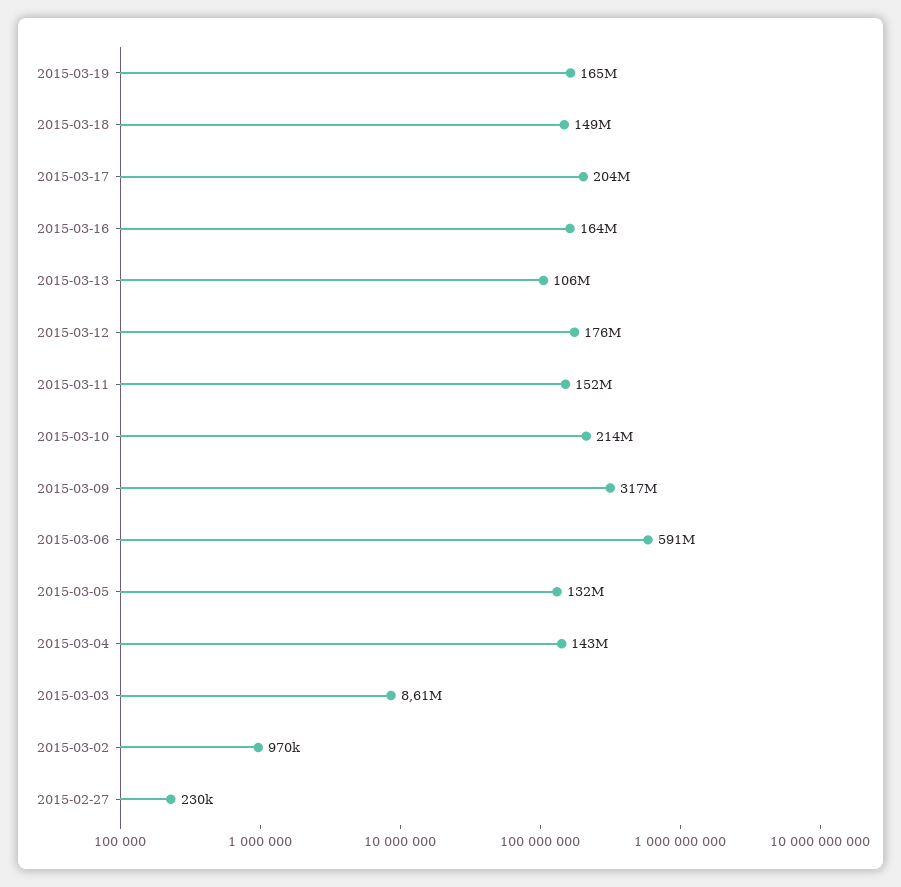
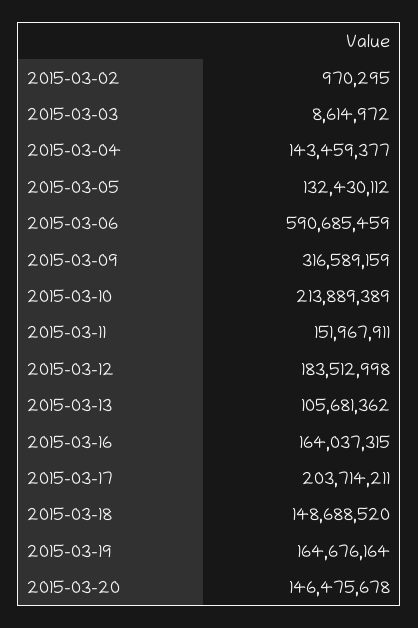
2015-03-12: 176000000 -> 183512998
2015-02-27: 230000 -> none
2015-03-20: none -> 146475678

